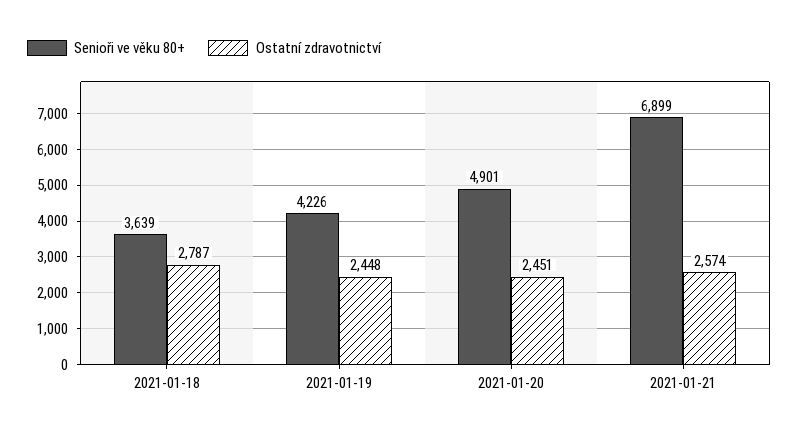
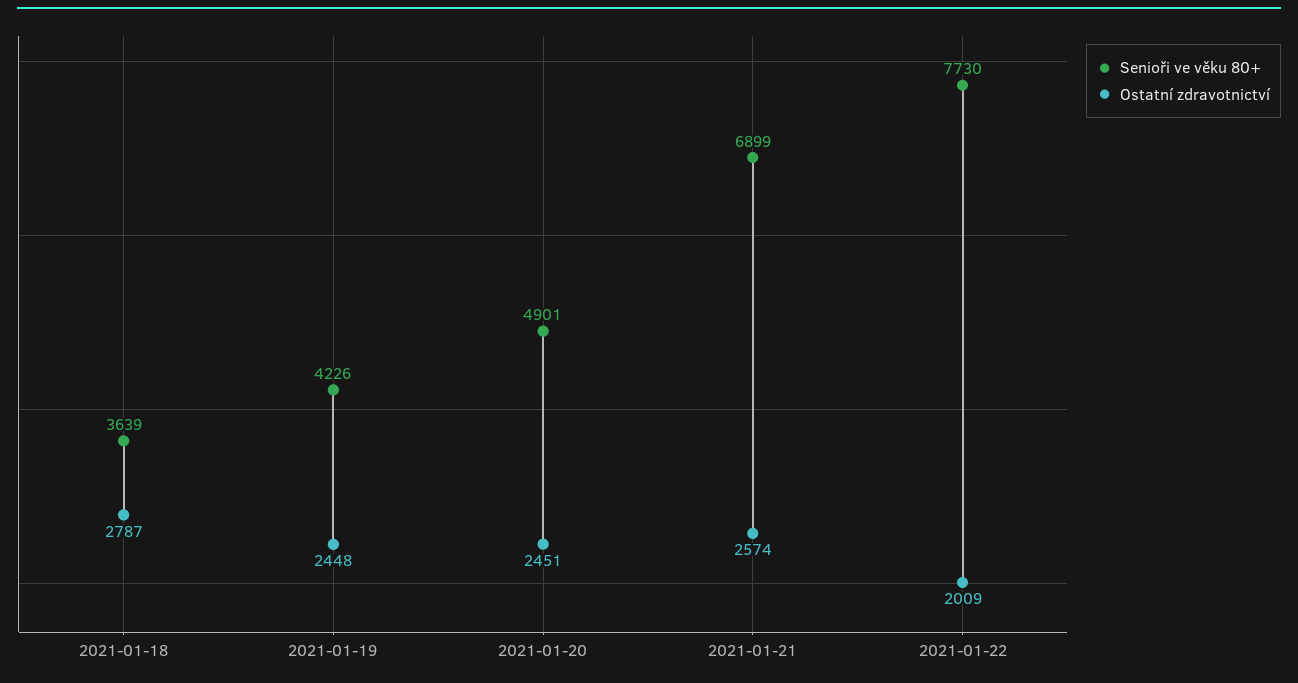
Senioři ve věku 80+, 2021-01-22: none -> 7730
Ostatní zdravotnictví, 2021-01-22: none -> 2009

